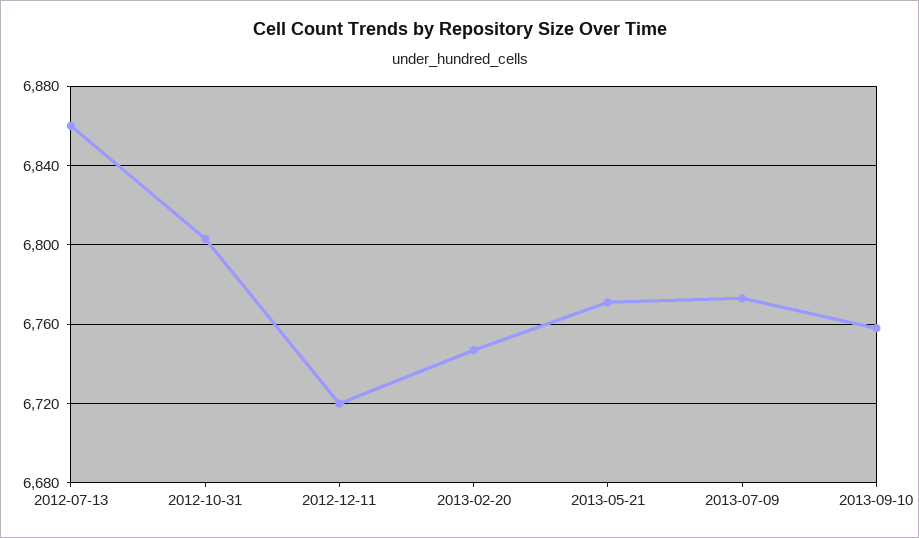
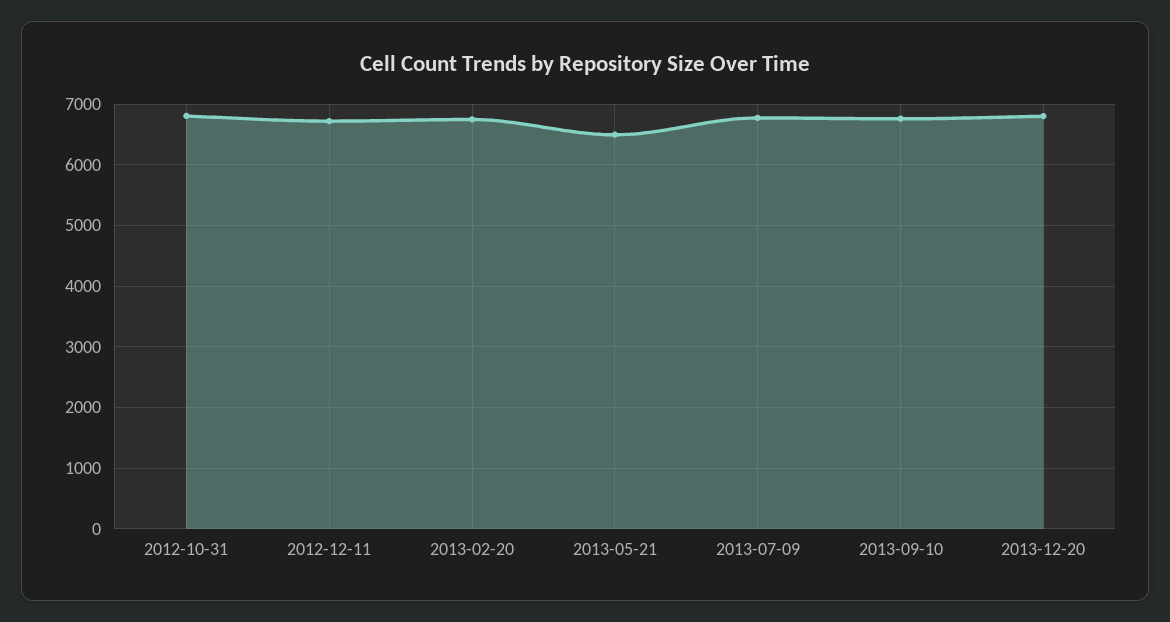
2012-07-13: 6860 -> none
2013-05-21: 6770 -> 6500
2013-12-20: none -> 6800

